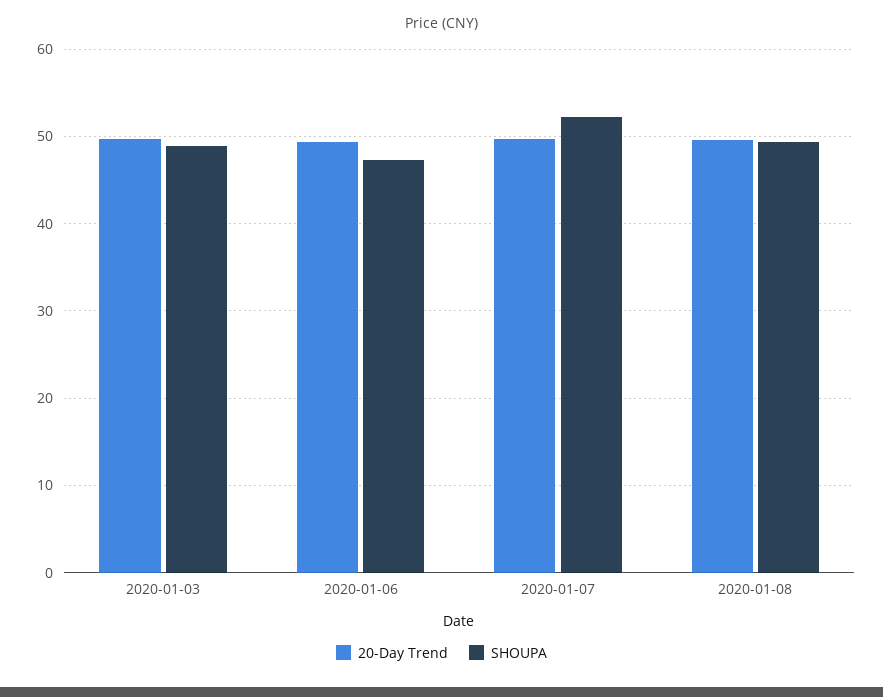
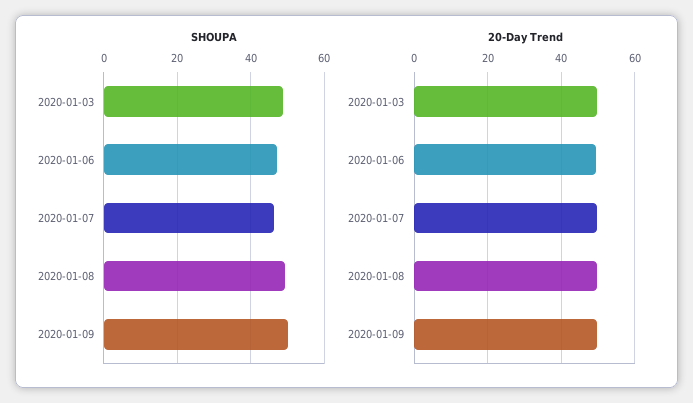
SHOUPA, 2020-01-07: 52 -> 46
SHOUPA, 2020-01-09: none -> 50
20-Day Trend, 2020-01-09: none -> 50

